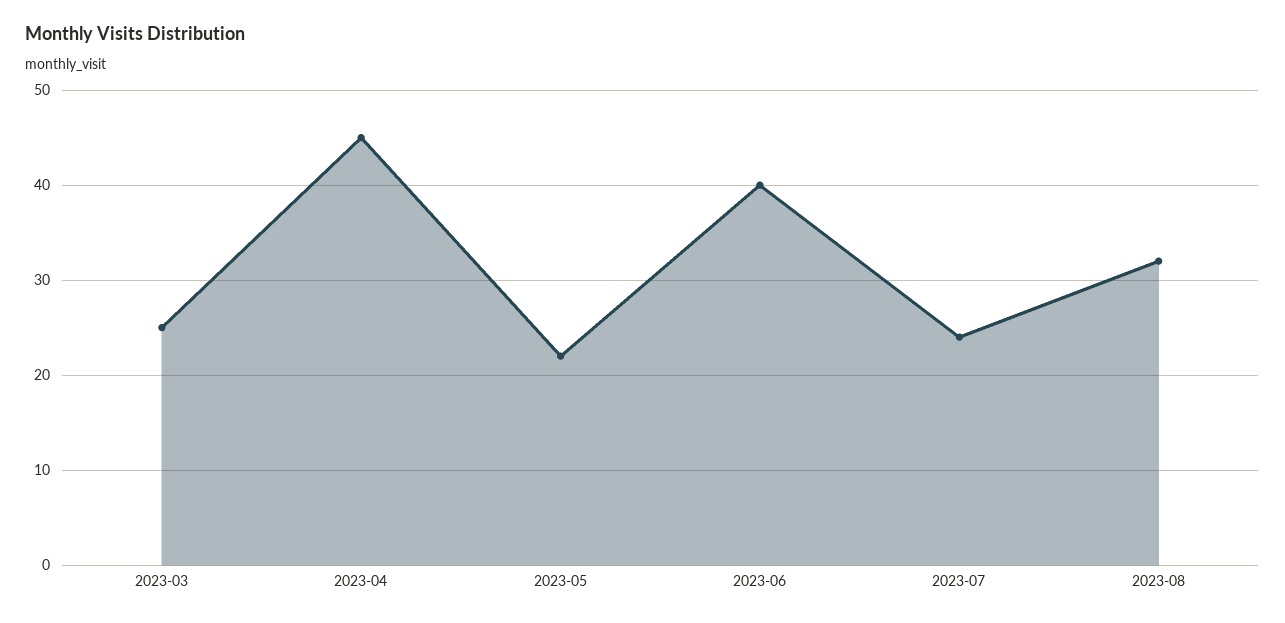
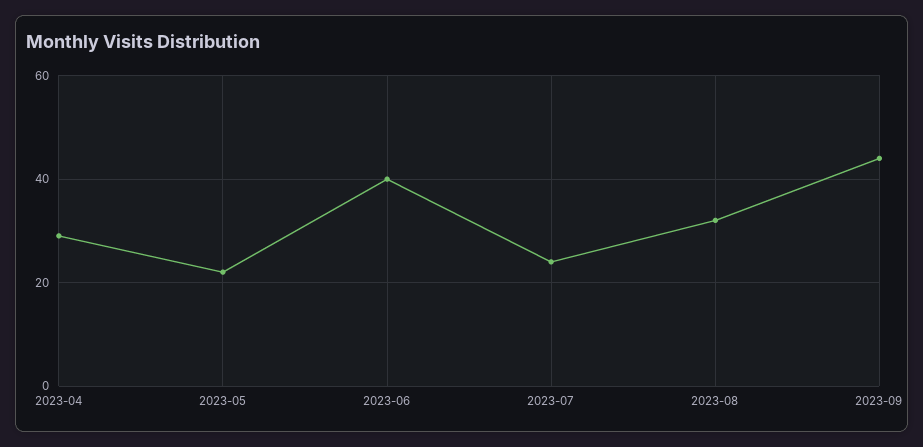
2023-03: 25 -> none
2023-04: 45 -> 30
2023-09: none -> 45

